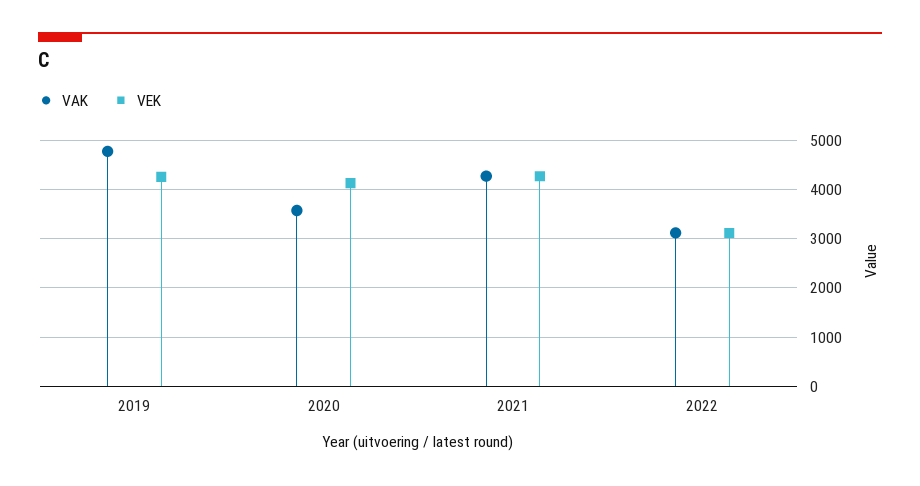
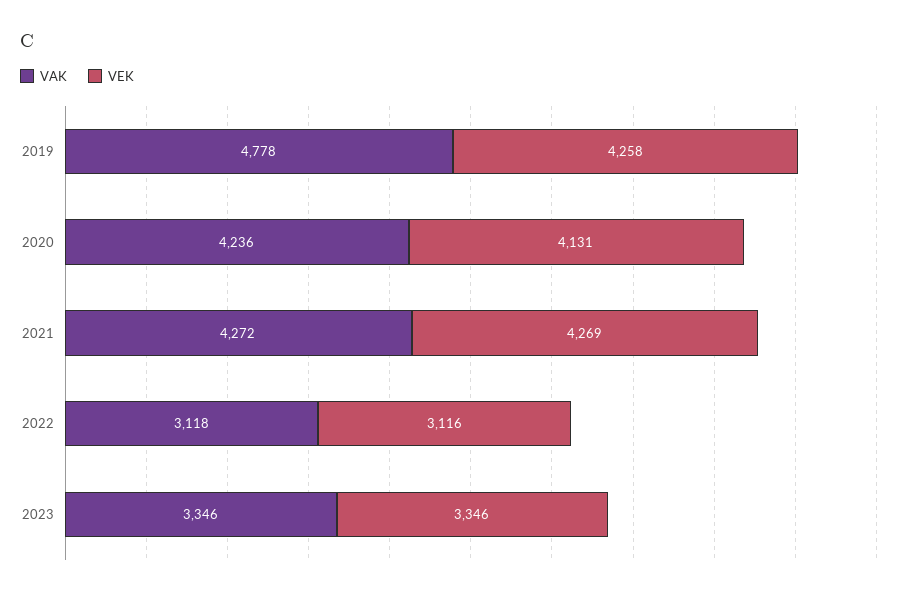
VAK, 2020: 3600 -> 4236
VAK, 2023: none -> 3346
VEK, 2023: none -> 3346

